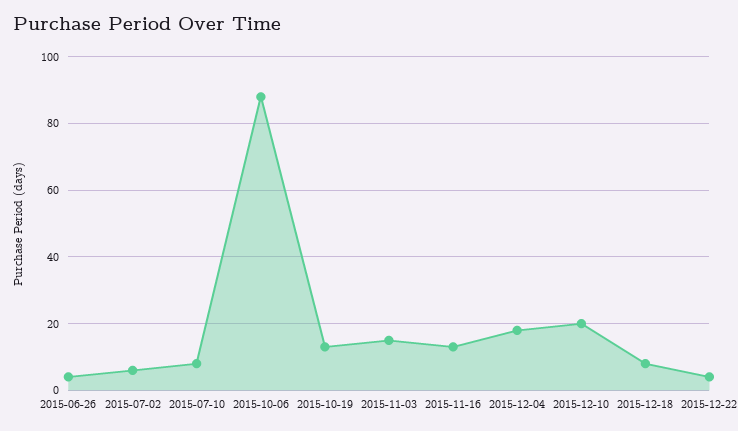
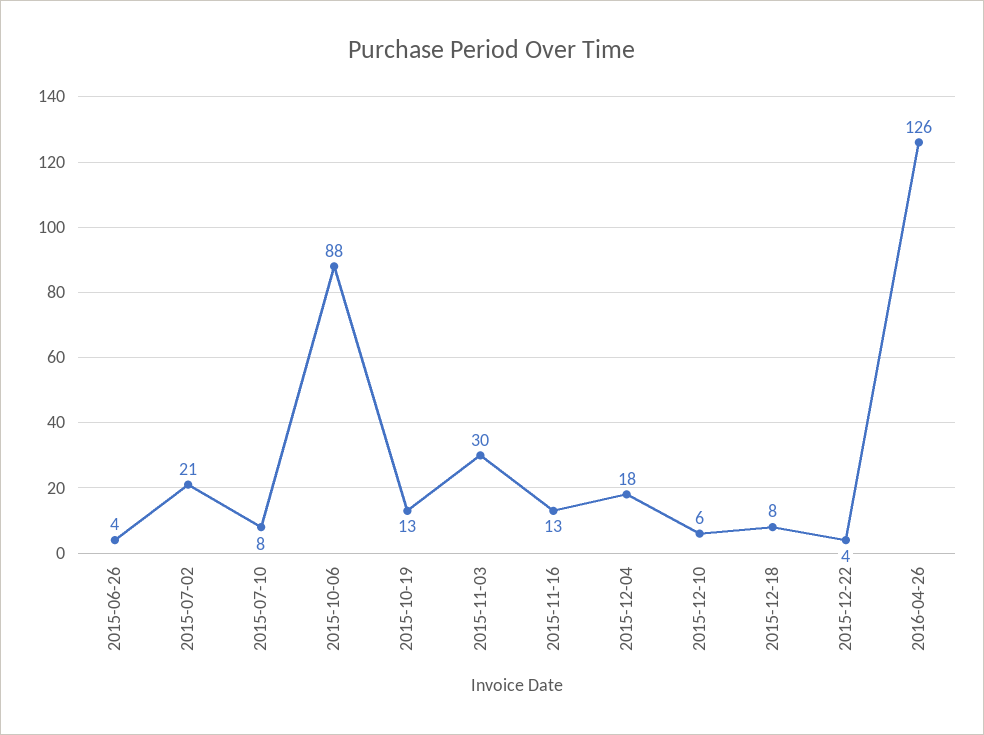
2015-07-02: 5 -> 21
2015-11-03: 15 -> 30
2015-12-10: 20 -> 6
2016-04-26: none -> 126

